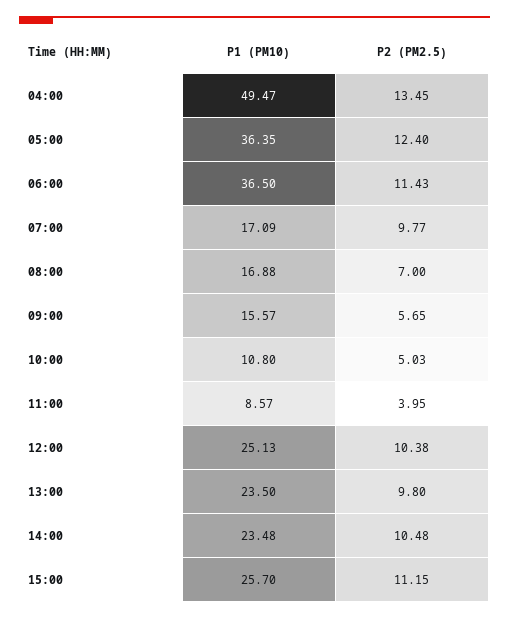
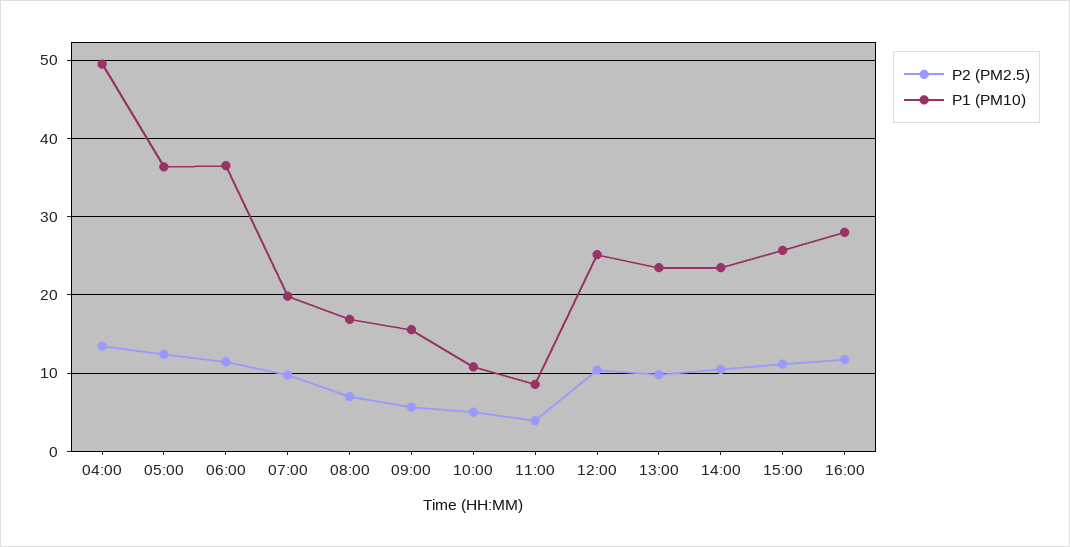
P1 (PM10), 07:00: 17.09 -> 20
P2 (PM2.5), 16:00: none -> 12
P1 (PM10), 16:00: none -> 28

